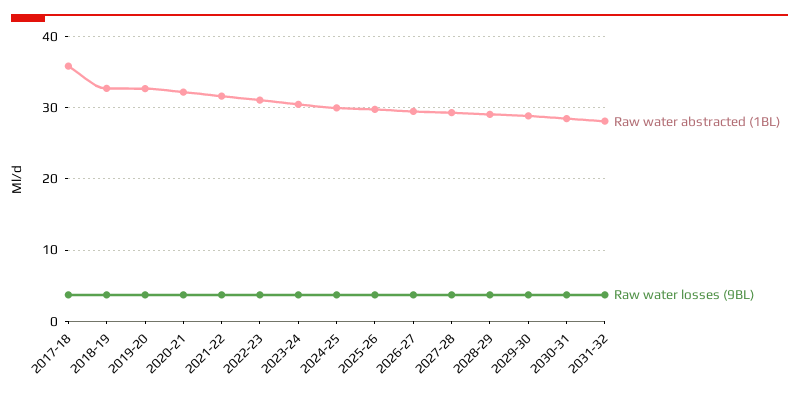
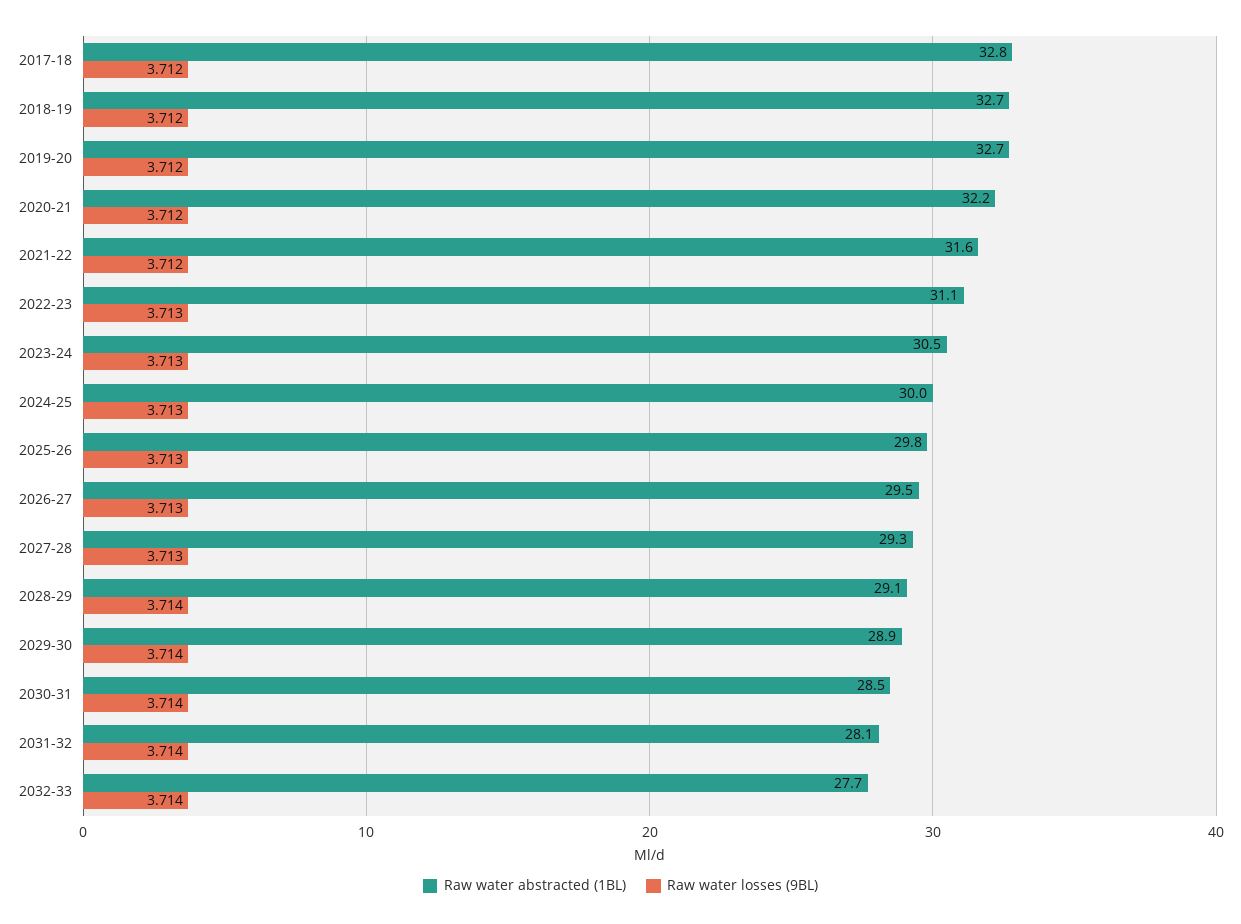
Raw water abstracted (1BL), 2017-18: 36 -> 32.8
Raw water abstracted (1BL), 2032-33: none -> 27.7
Raw water losses (9BL), 2032-33: none -> 3.714

